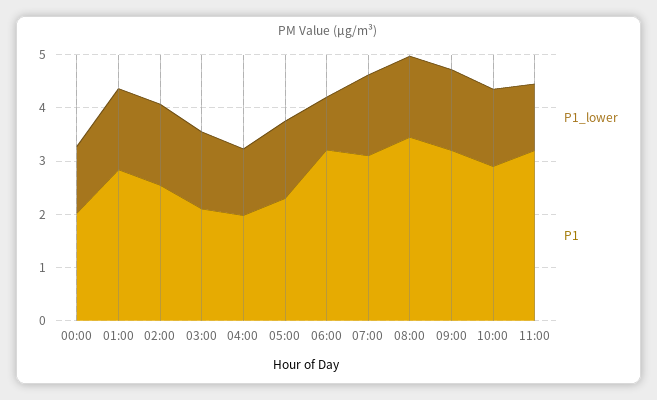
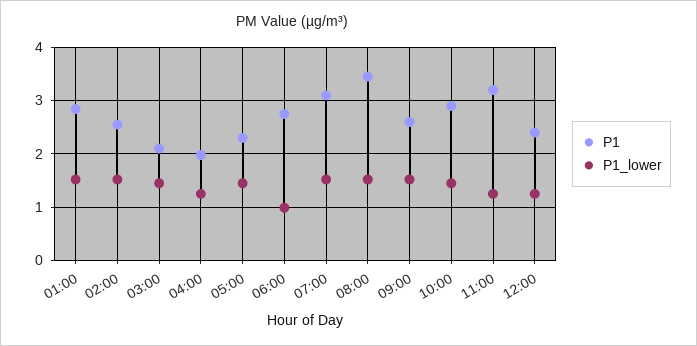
P1_lower, 00:00: 1.2 -> none
P1, 00:00: 2 -> none
P1, 06:00: 3.2 -> 2.8
P1, 09:00: 3.2 -> 2.6
P1, 12:00: none -> 2.4
P1_lower, 12:00: none -> 1.2

